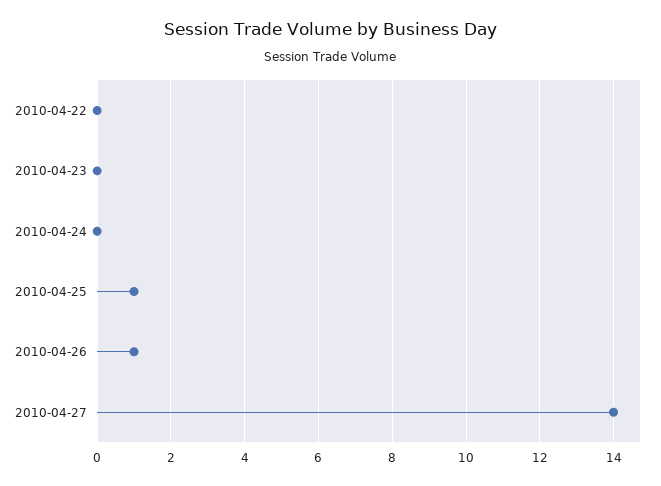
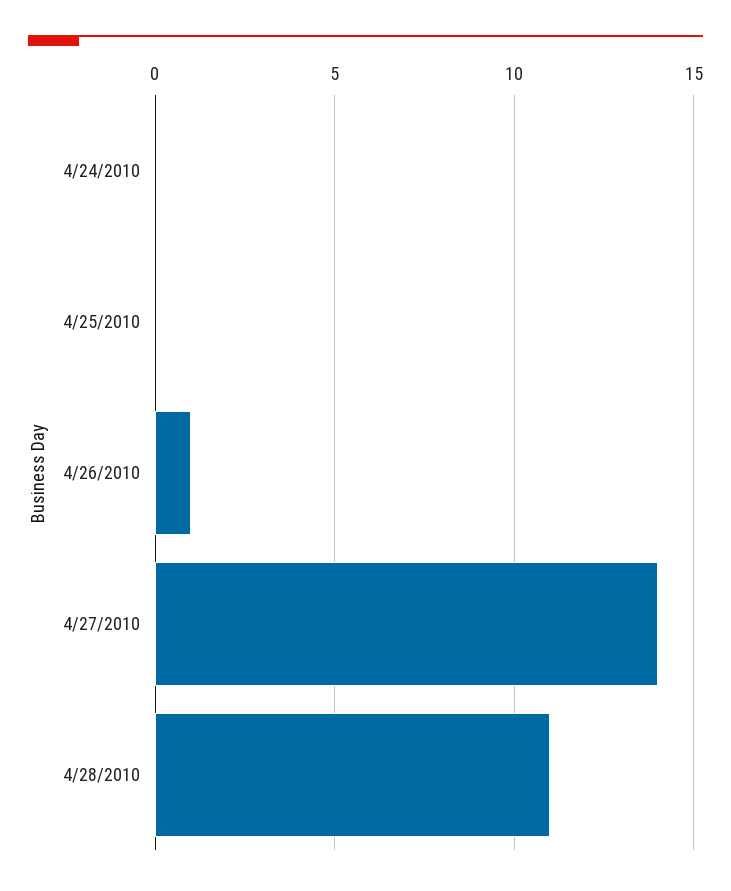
2010-04-22: 0 -> none
2010-04-23: 0 -> none
2010-04-25: 1 -> 0
4/28/2010: none -> 11

